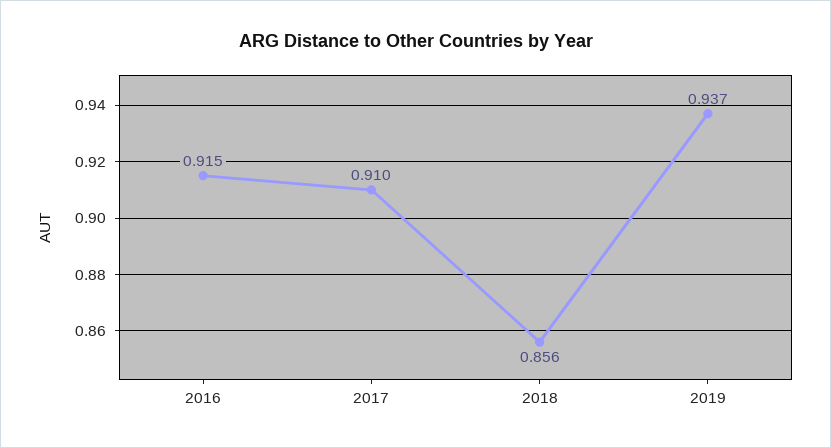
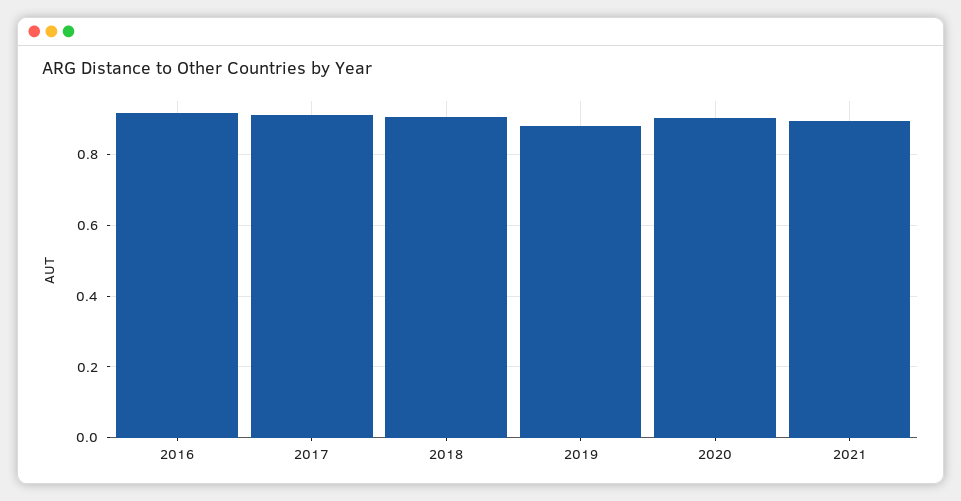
2018: 0.856 -> 0.9
2019: 0.937 -> 0.88
2020: none -> 0.9
2021: none -> 0.9

